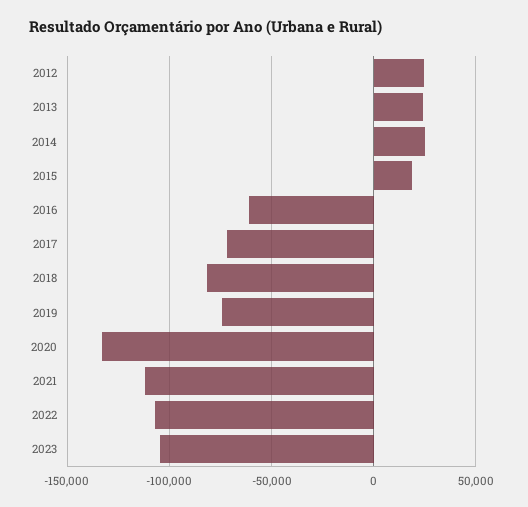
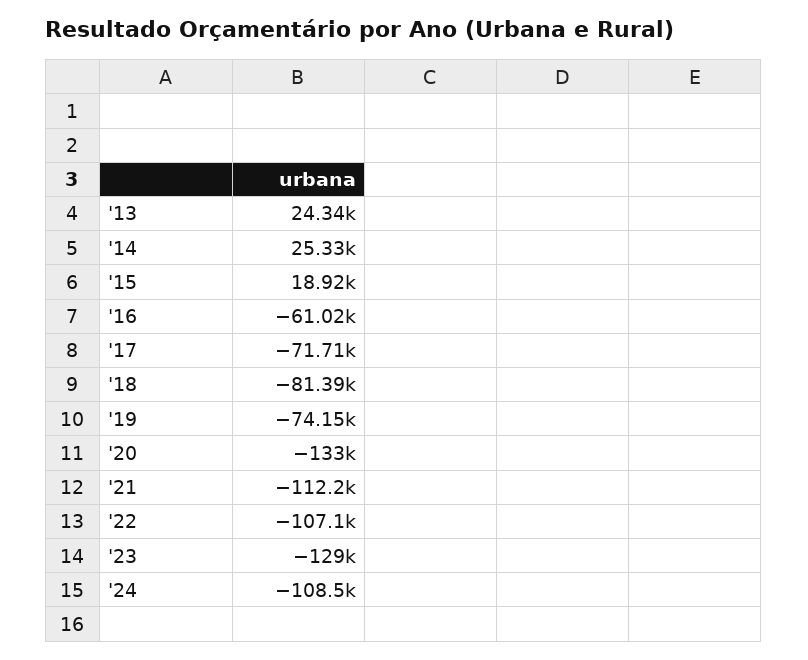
2012: 25000 -> none
2023: -105000 -> -129000
'24: none -> -108500

